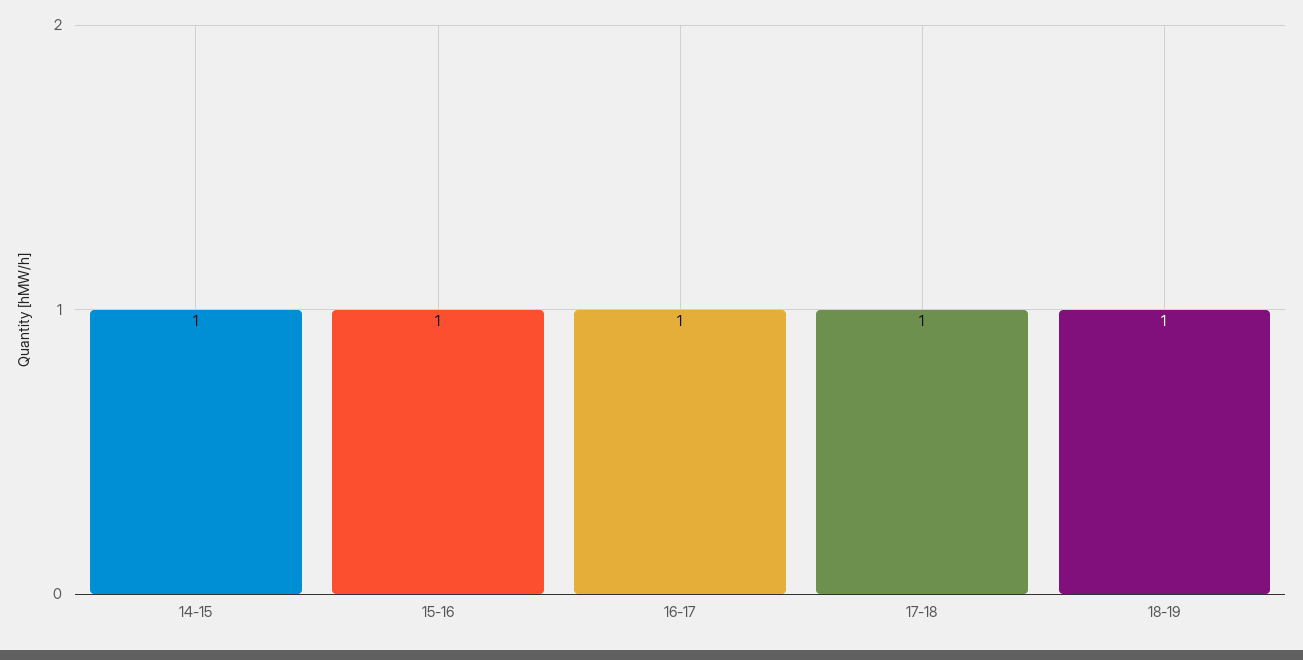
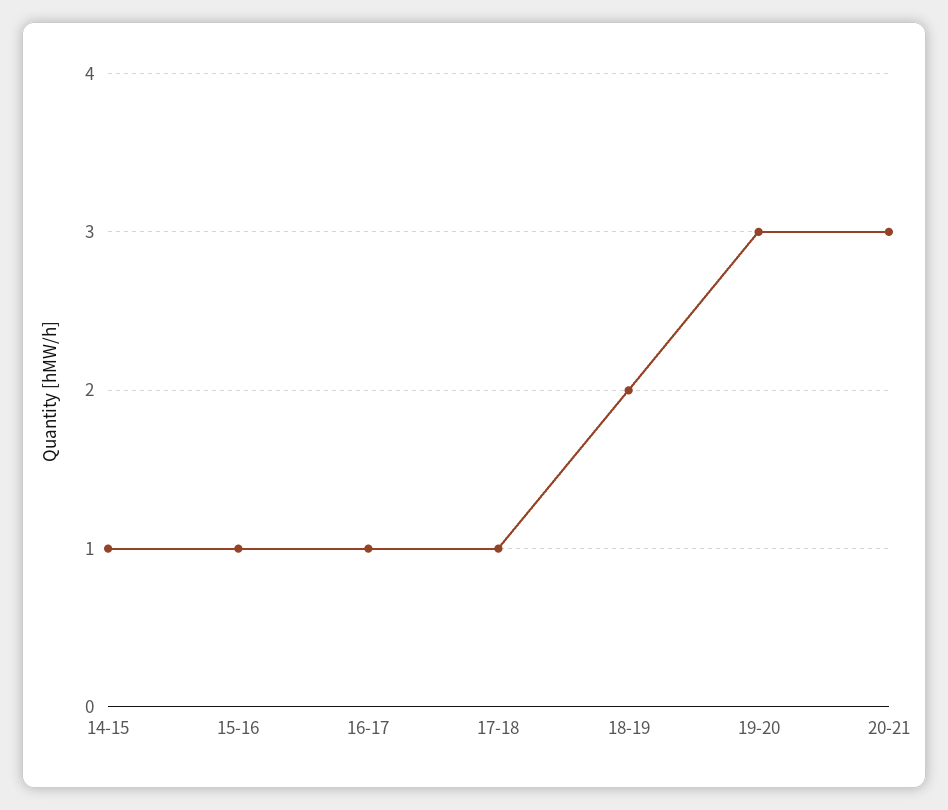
18-19: 1 -> 2
19-20: none -> 3
20-21: none -> 3

